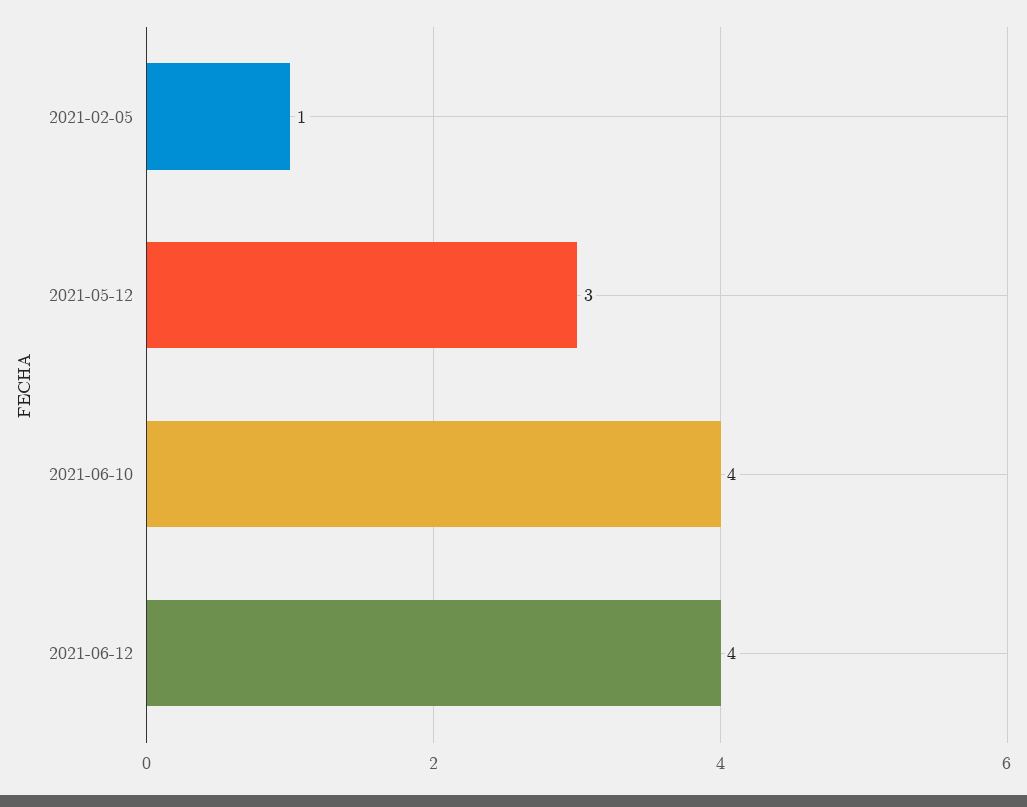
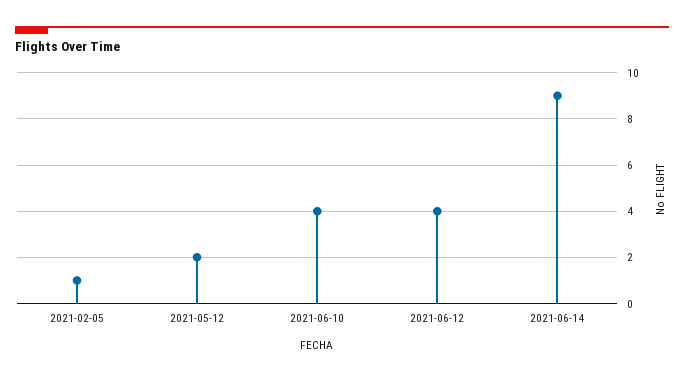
2021-05-12: 3 -> 2
2021-06-14: none -> 9

